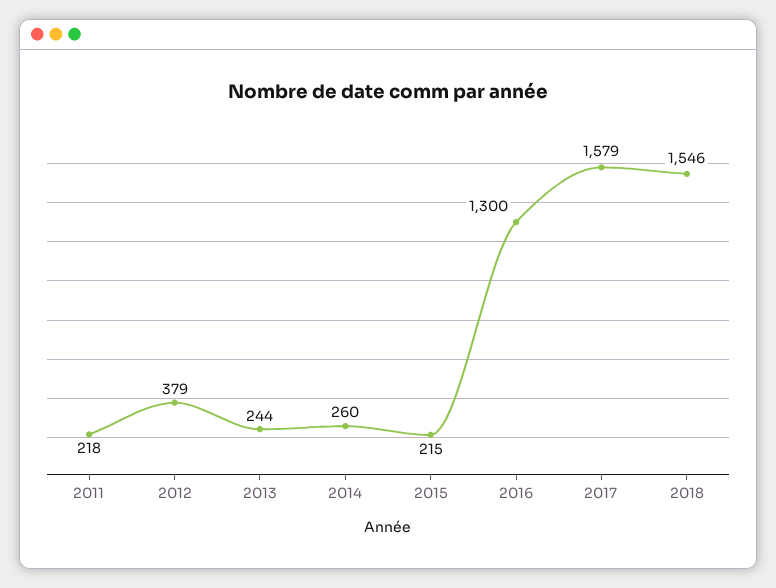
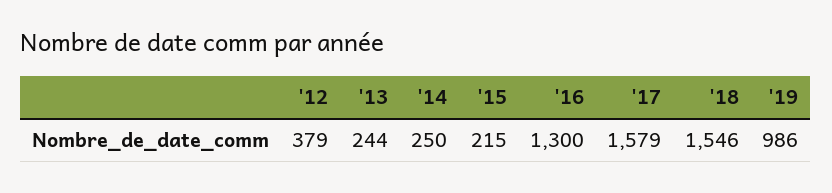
2011: 218 -> none
2014: 260 -> 250
'19: none -> 986

